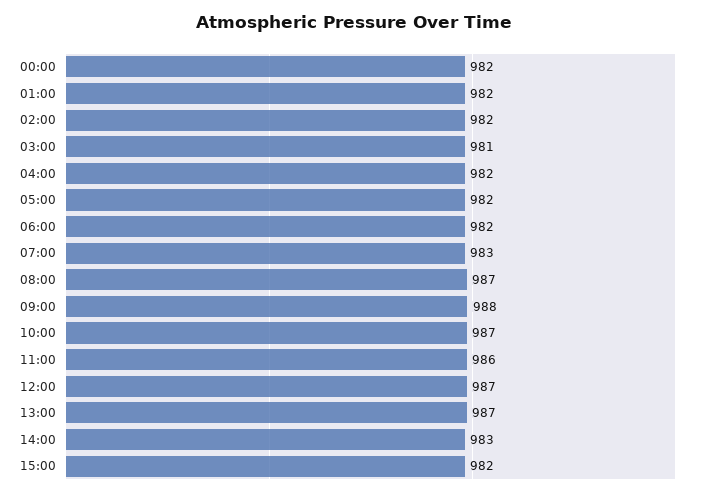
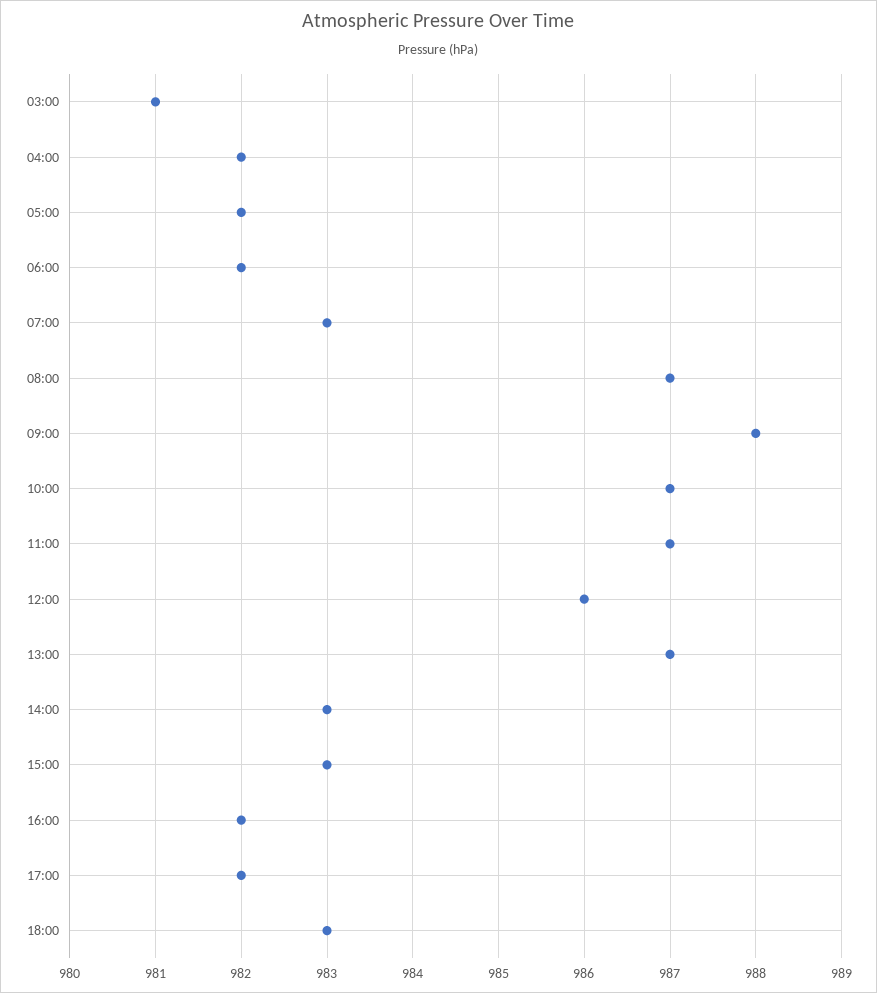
00:00: 982 -> none
01:00: 982 -> none
02:00: 982 -> none
11:00: 986 -> 987
12:00: 987 -> 986
15:00: 982 -> 983
16:00: none -> 982
17:00: none -> 982
18:00: none -> 983

